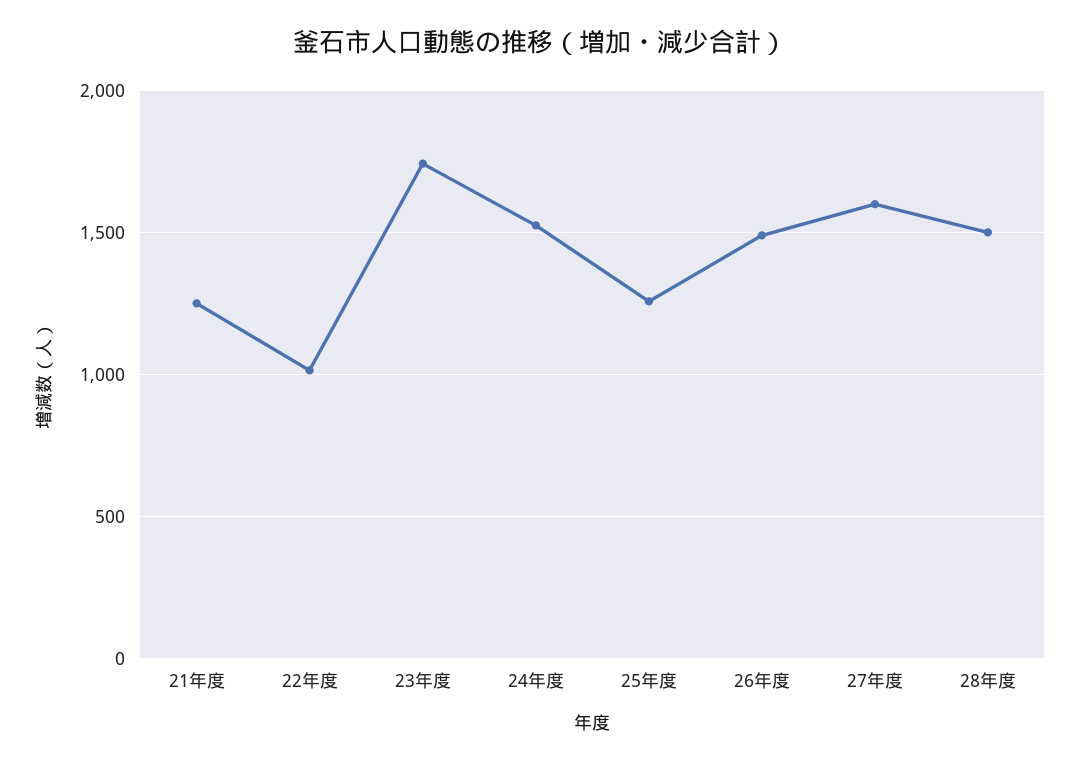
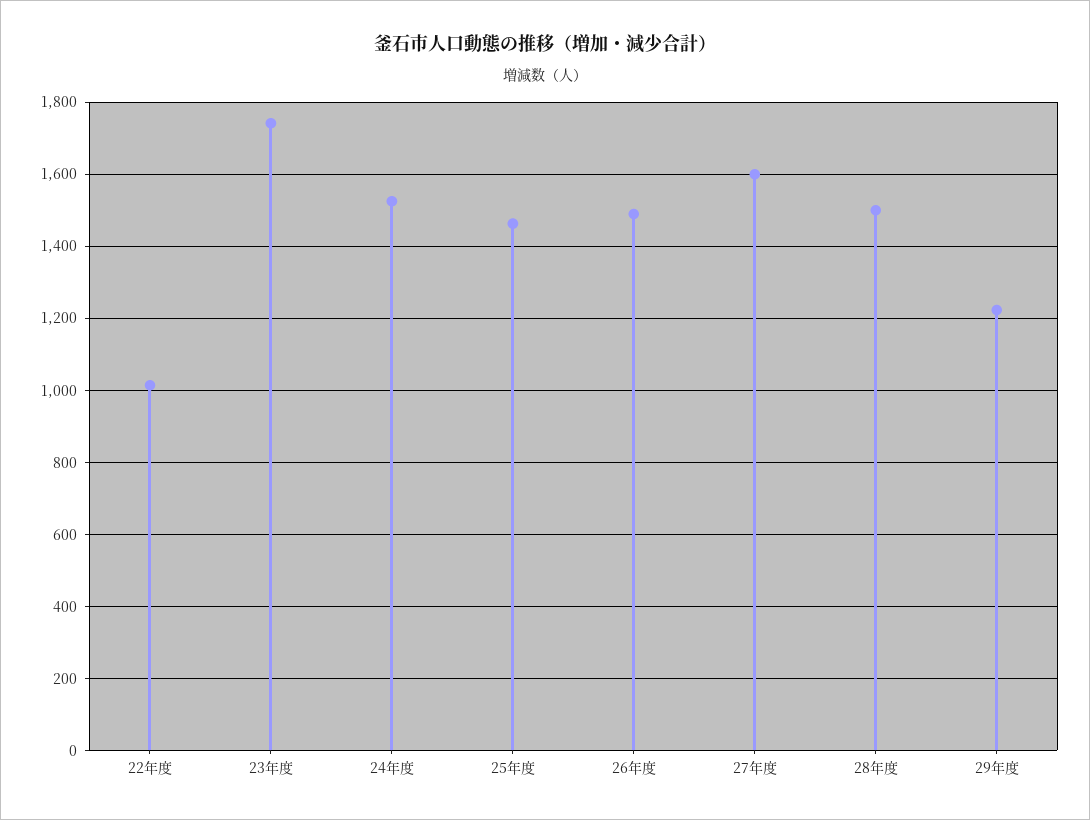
21年度: 1250 -> none
25年度: 1250 -> 1460
29年度: none -> 1220

